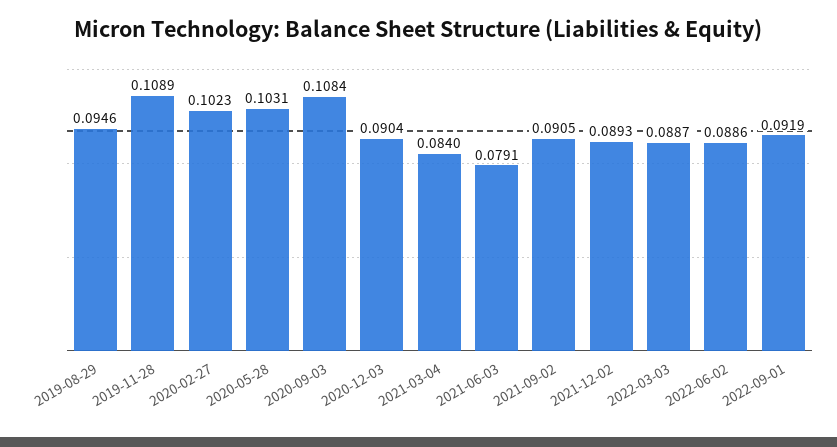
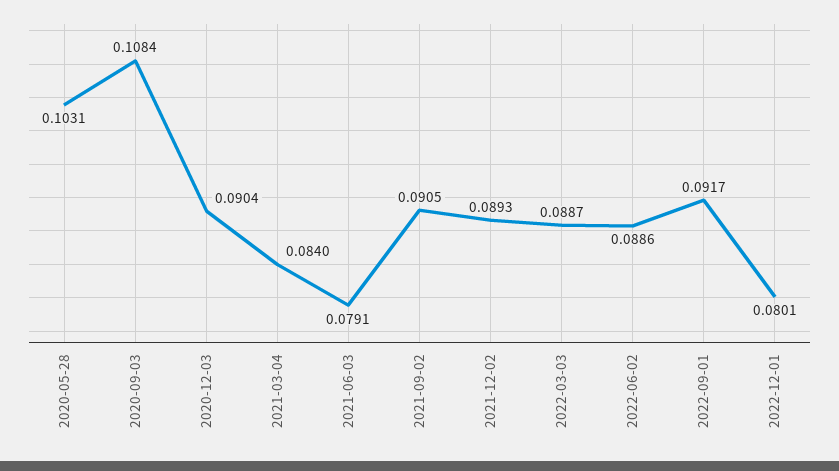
2019-08-29: 0.0946 -> none
2019-11-28: 0.1089 -> none
2020-02-27: 0.1023 -> none
2022-09-01: 0.0919 -> 0.0917
2022-12-01: none -> 0.0801

